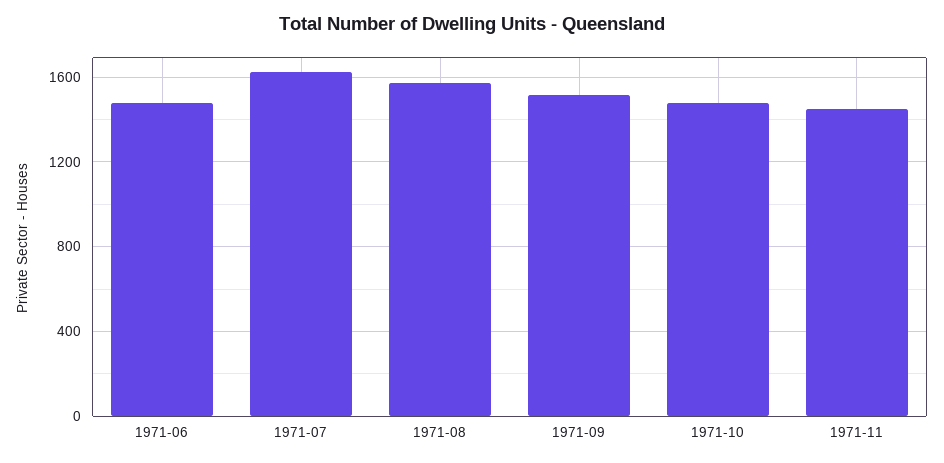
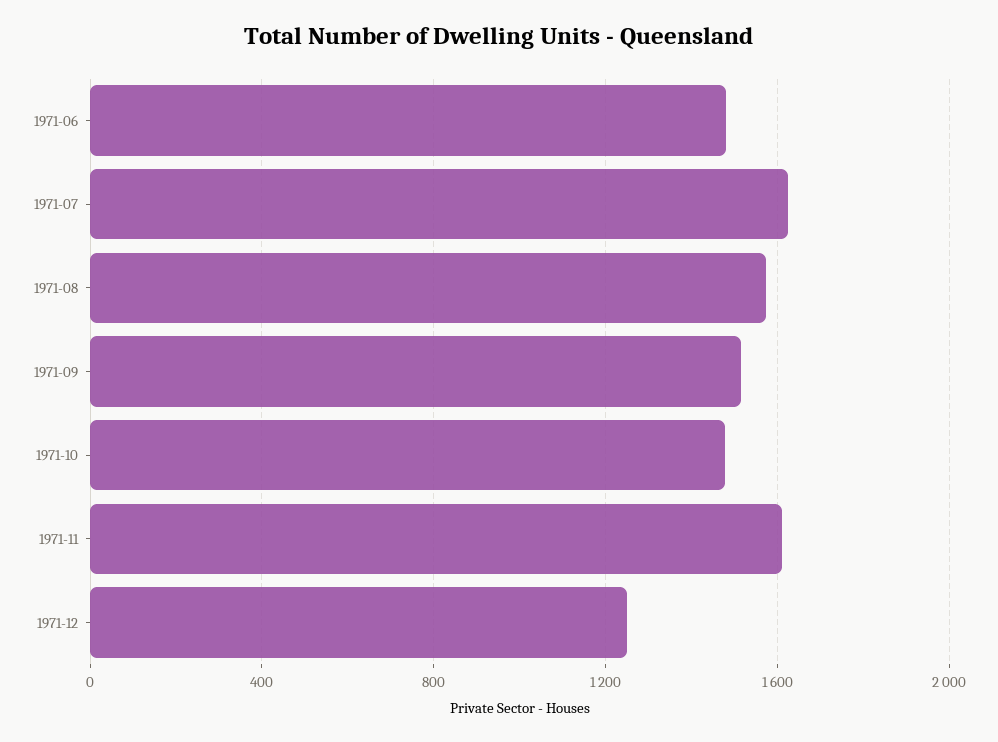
1971-11: 1450 -> 1600
1971-12: none -> 1250

